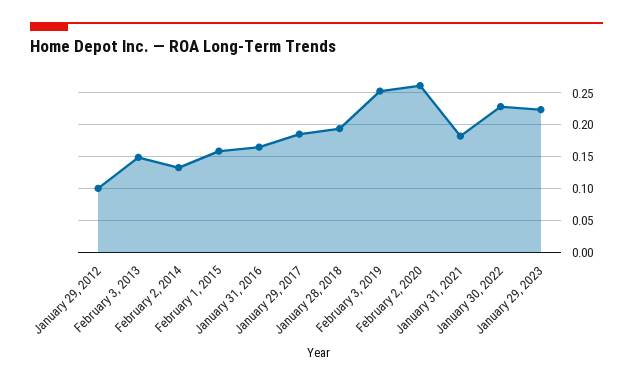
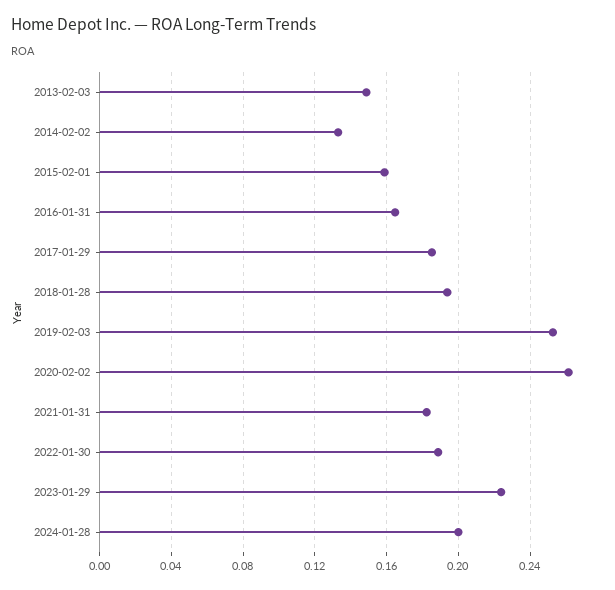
January 29, 2012: 0.1 -> none
January 30, 2022: 0.23 -> 0.19
2024-01-28: none -> 0.2

